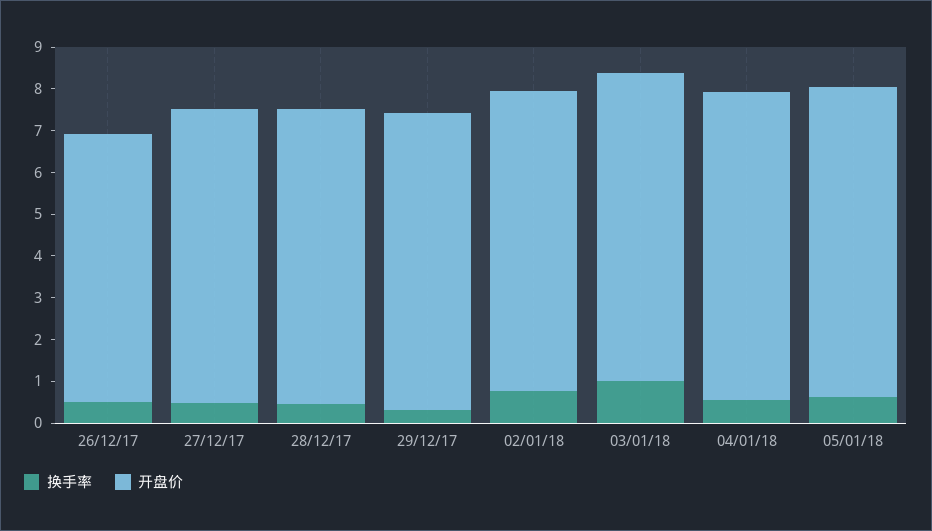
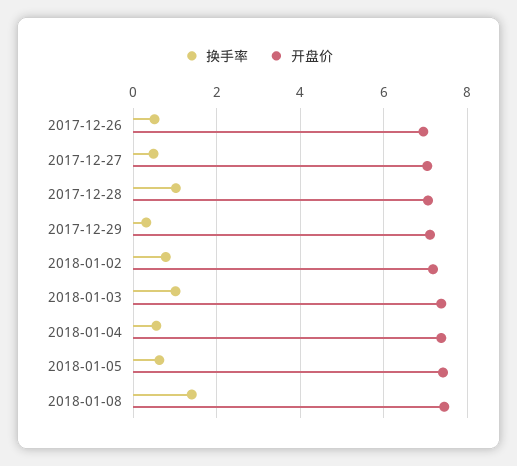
开盘价, 26/12/17: 6.4 -> 7
换手率, 28/12/17: 0.4 -> 1
换手率, 2018-01-08: none -> 1.4
开盘价, 2018-01-08: none -> 7.4

